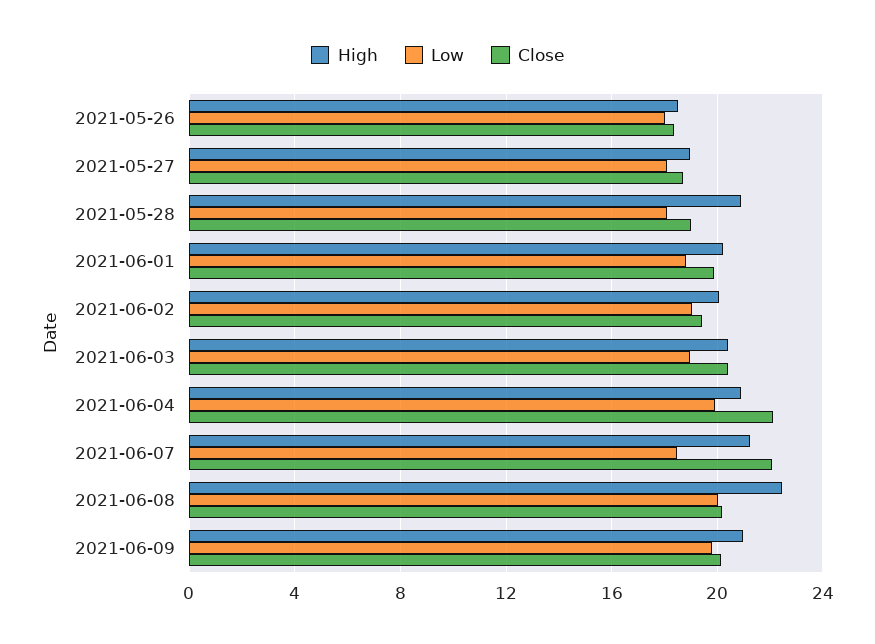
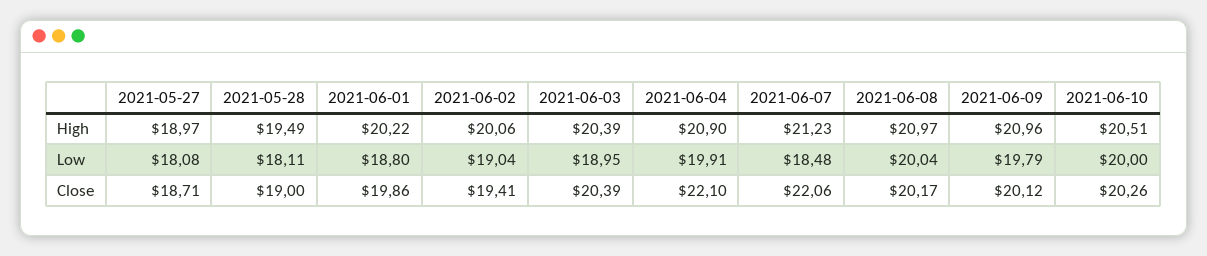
High, 2021-05-26: 18.5 -> none
Low, 2021-05-26: 18 -> none
Close, 2021-05-26: 18.5 -> none
High, 2021-05-28: 21 -> 19.49
High, 2021-06-08: 22.5 -> 20.97
High, 2021-06-10: none -> 20.51
Low, 2021-06-10: none -> 20
Close, 2021-06-10: none -> 20.26

